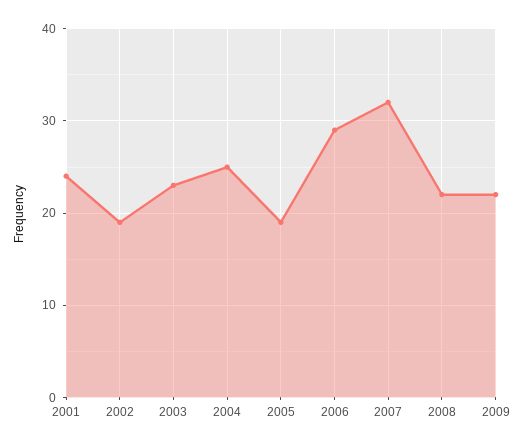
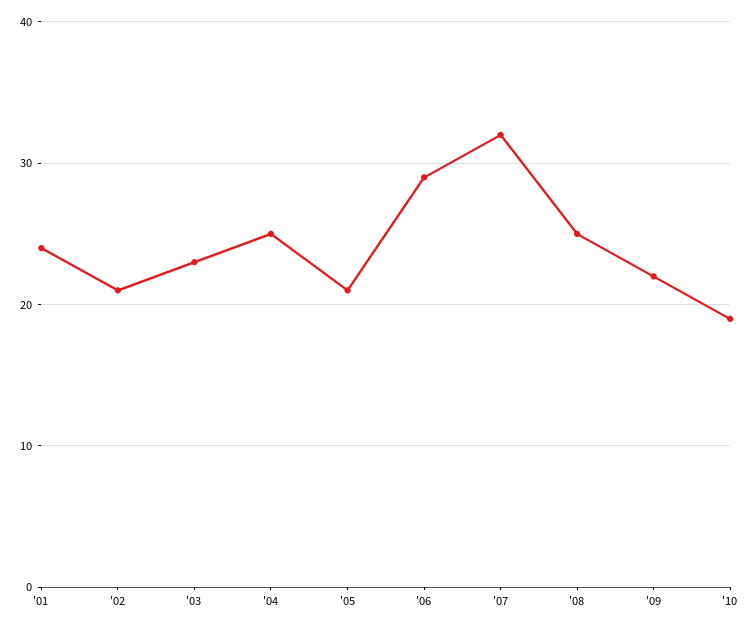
2002: 19 -> 21
2005: 19 -> 21
2008: 22 -> 25
'10: none -> 19

